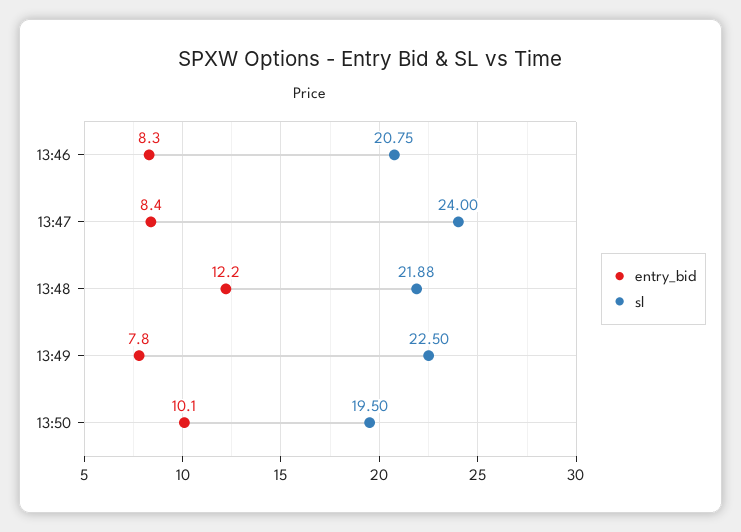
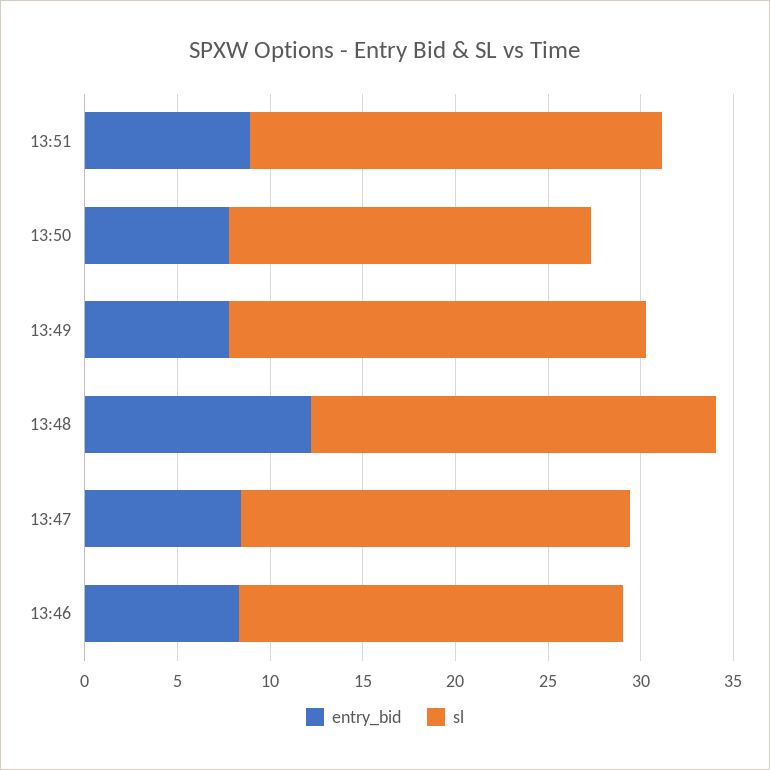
sl, 13:47: 24 -> 21
entry_bid, 13:50: 10.1 -> 8
entry_bid, 13:51: none -> 9
sl, 13:51: none -> 22

